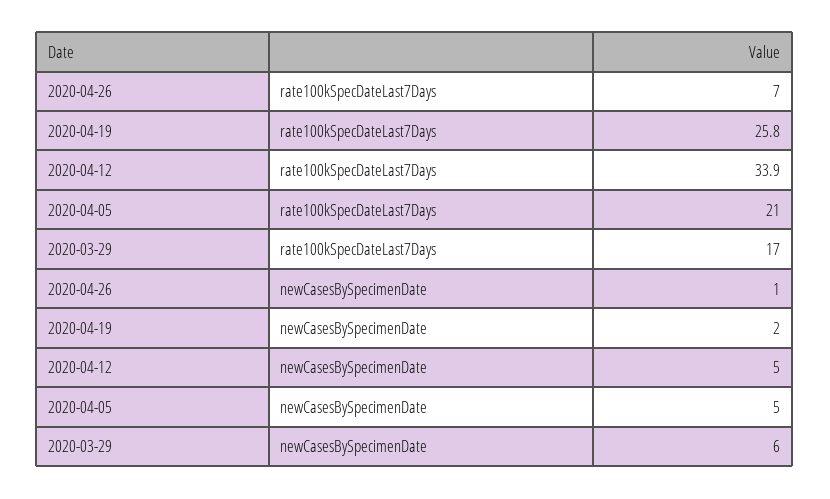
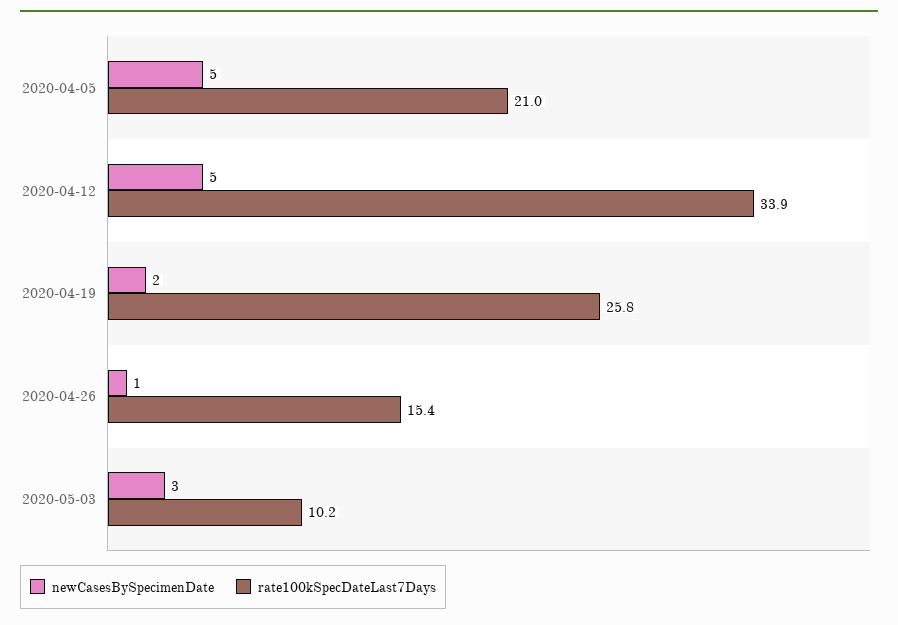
rate100kSpecDateLast7Days, 2020-04-26: 7 -> 15.4
rate100kSpecDateLast7Days, 2020-03-29: 17 -> none
newCasesBySpecimenDate, 2020-03-29: 6 -> none
newCasesBySpecimenDate, 2020-05-03: none -> 3
rate100kSpecDateLast7Days, 2020-05-03: none -> 10.2

